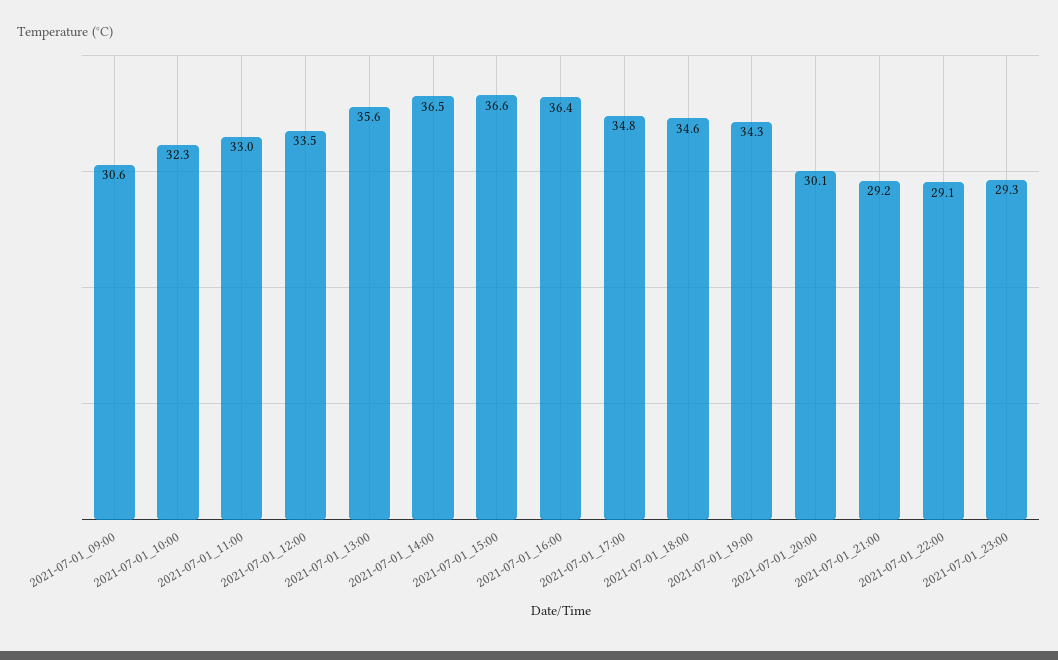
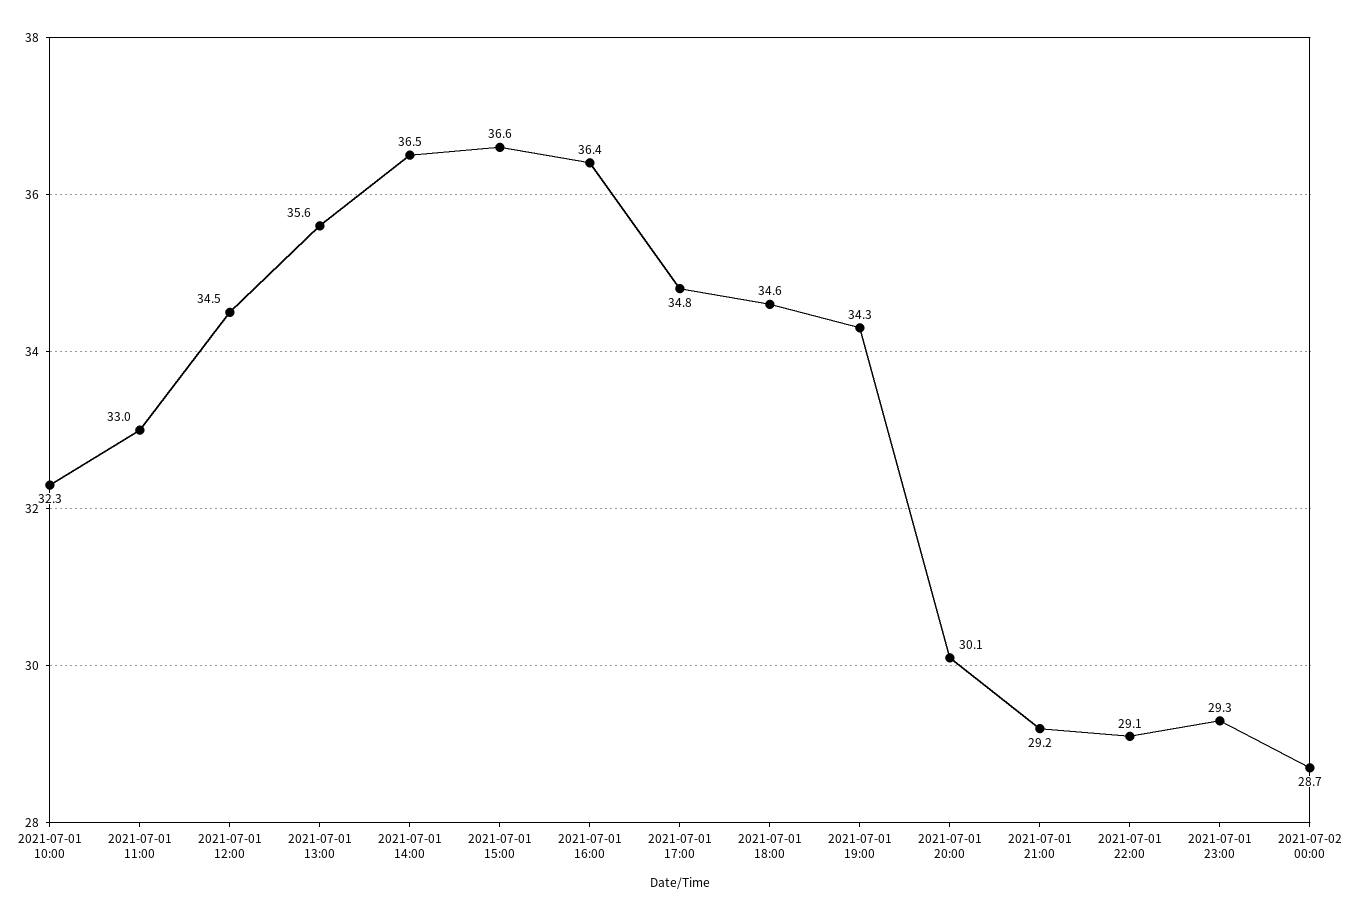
2021-07-01_09:00: 30.6 -> none
2021-07-01_12:00: 33.5 -> 34.5
2021-07-02 00:00: none -> 28.7

